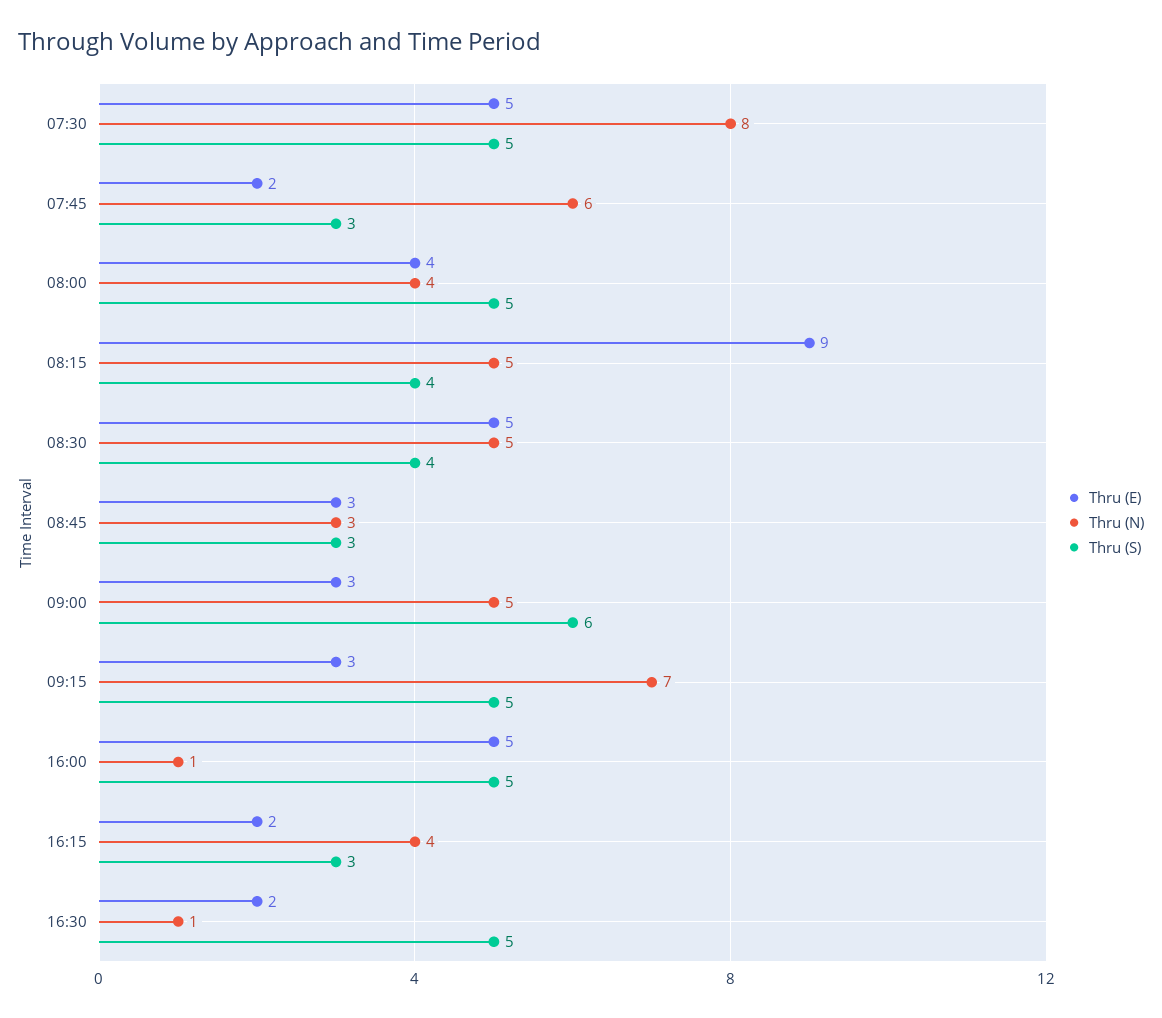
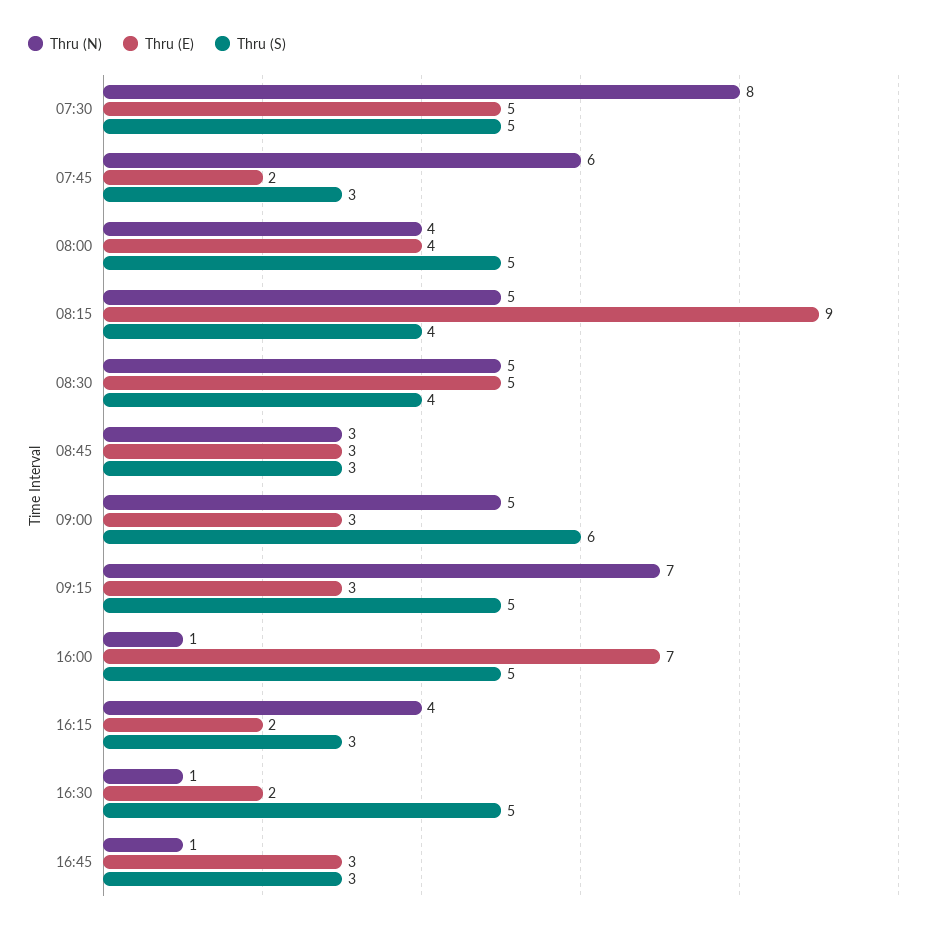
Thru (E), 16:00: 5 -> 7
Thru (N), 16:45: none -> 1
Thru (E), 16:45: none -> 3
Thru (S), 16:45: none -> 3

